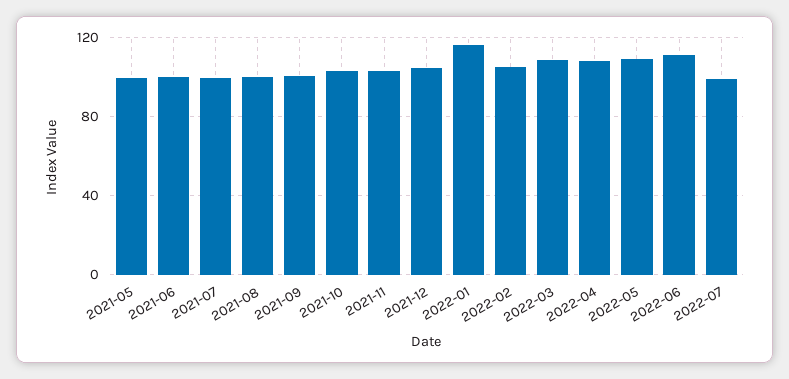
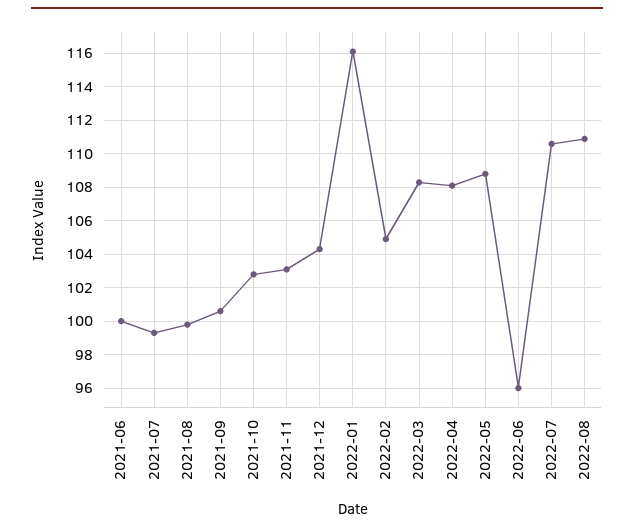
2021-05: 100 -> none
2022-06: 110 -> 96
2022-07: 100 -> 110.5
2022-08: none -> 111

